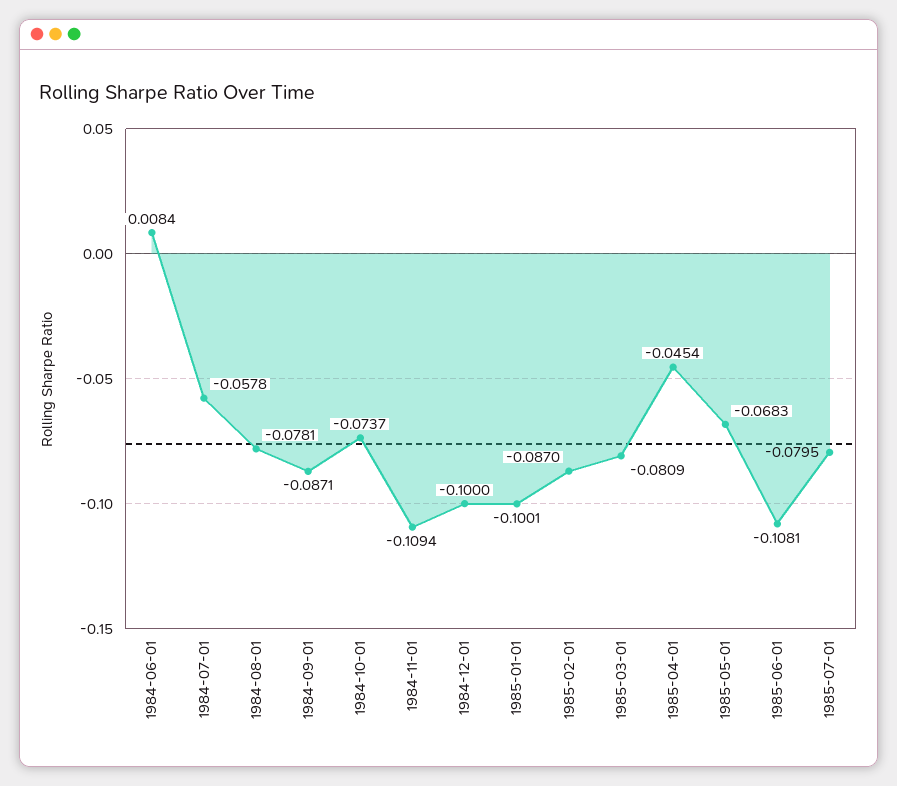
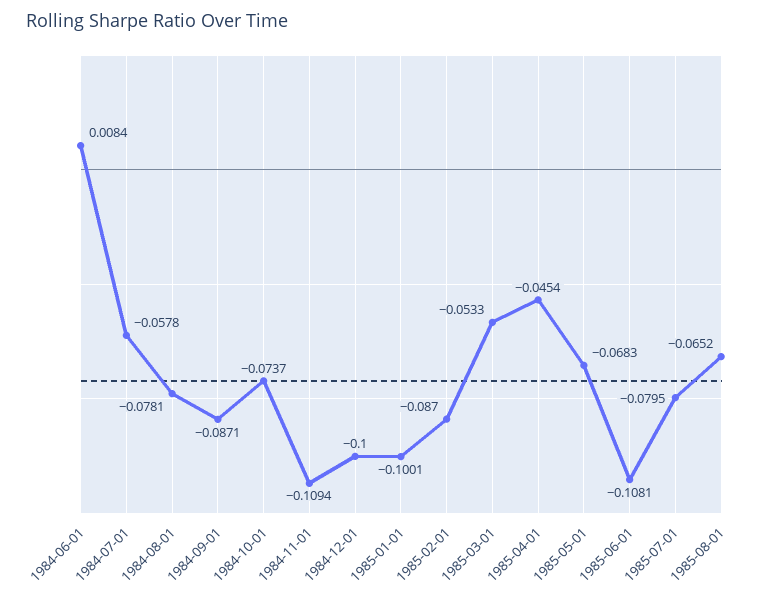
1985-03-01: -0.0809 -> -0.0533
1985-08-01: none -> -0.0652

